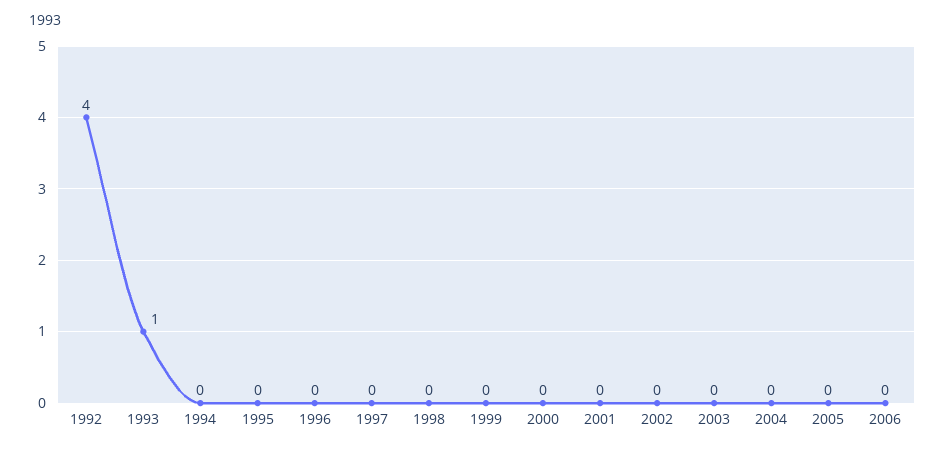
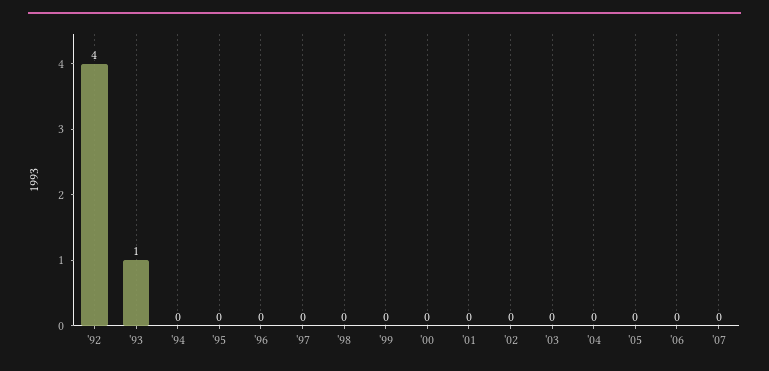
'07: none -> 0

